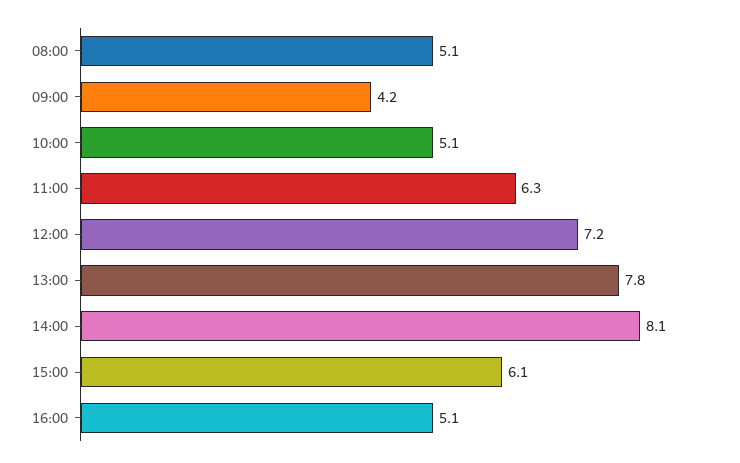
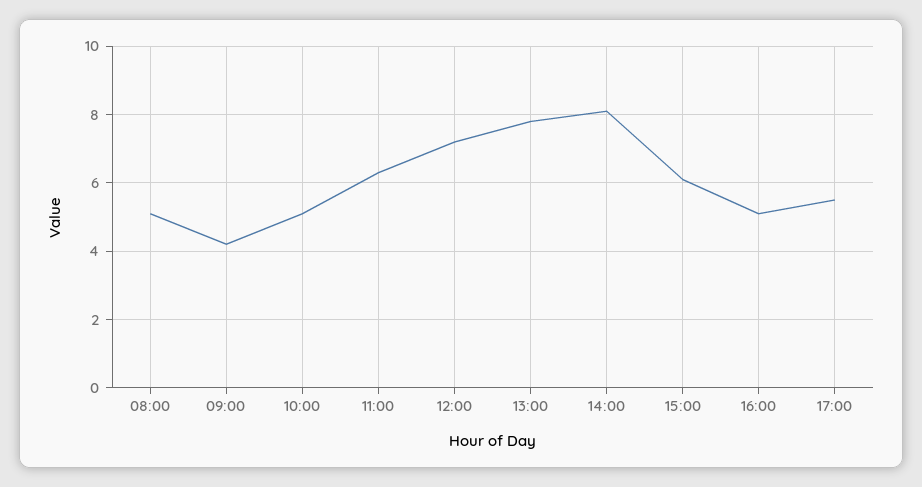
17:00: none -> 5.5

